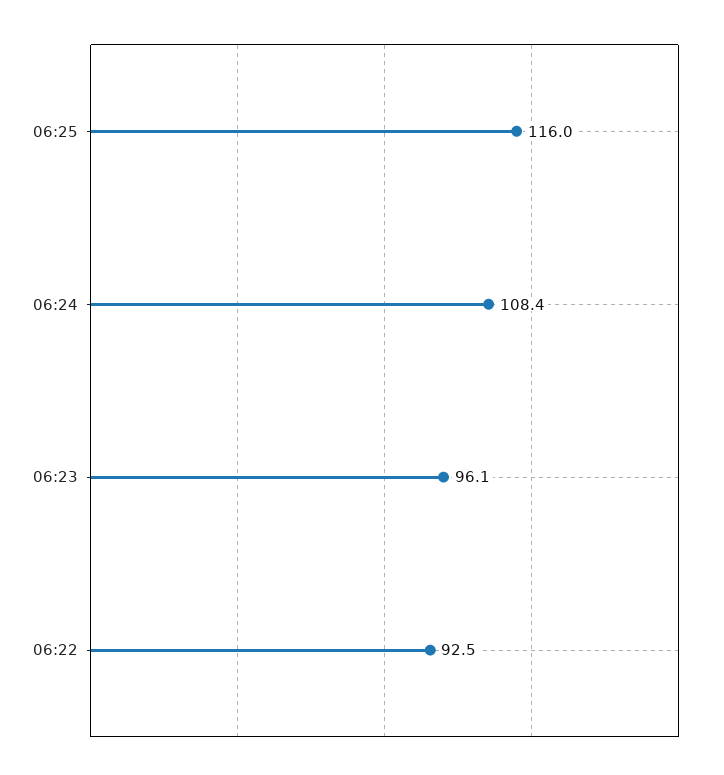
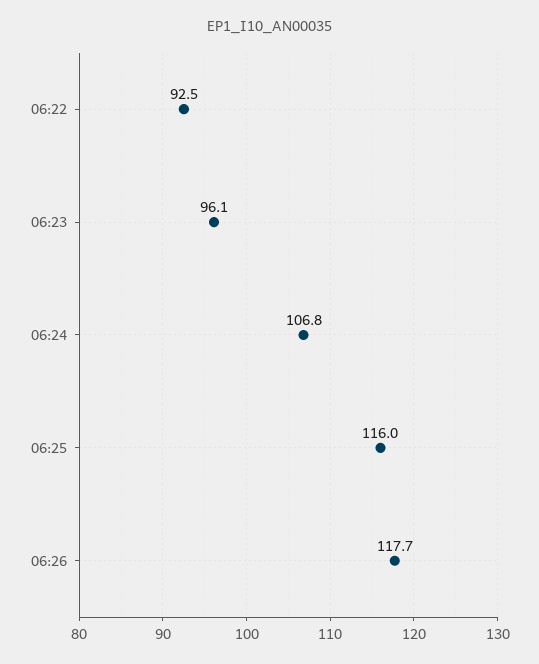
06:24: 108.4 -> 106.8
06:26: none -> 117.7

